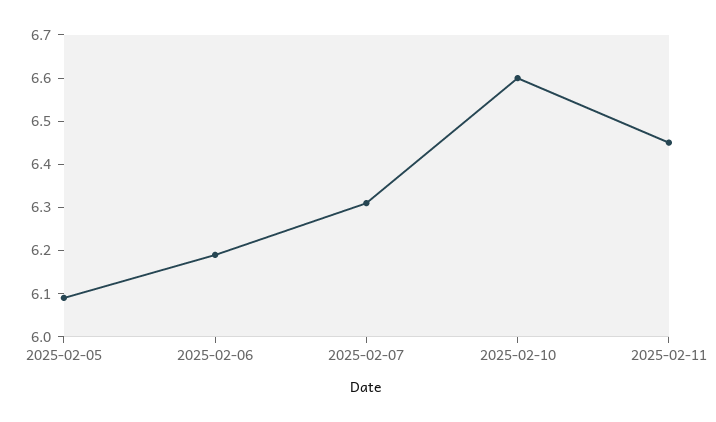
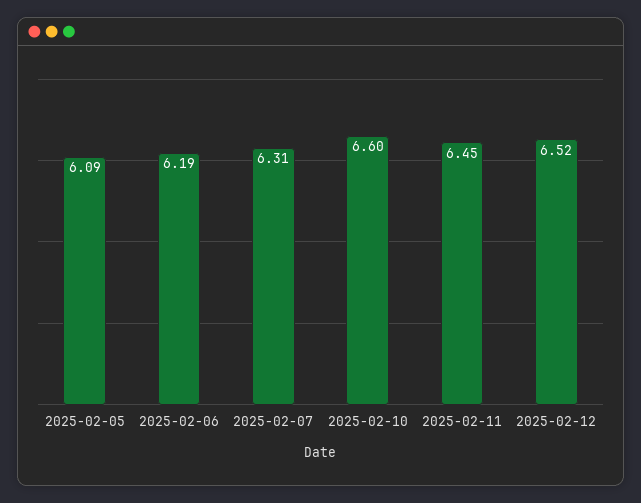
2025-02-12: none -> 6.52

